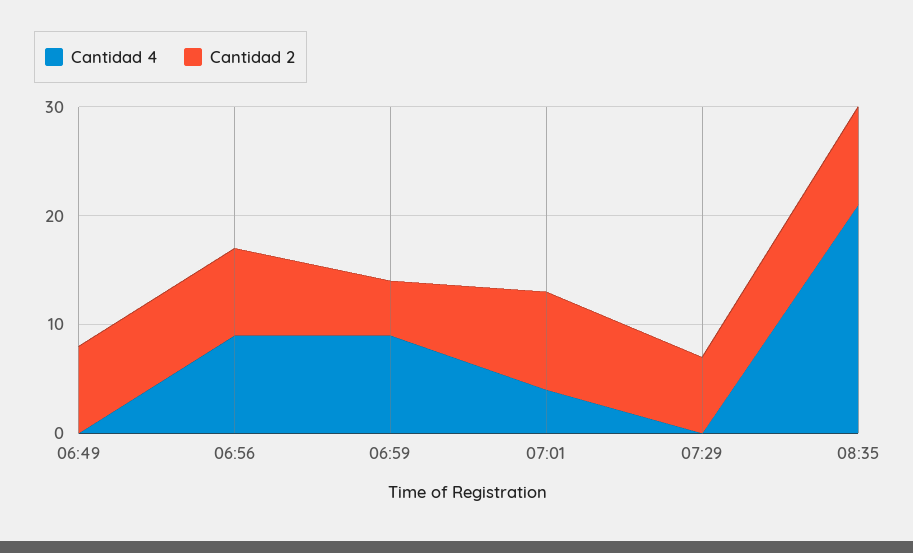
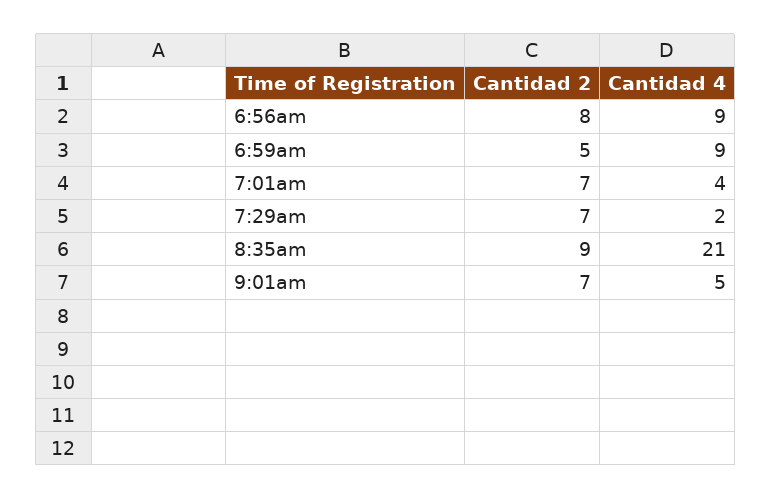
Cantidad 4, 06:49: 0 -> none
Cantidad 2, 06:49: 8 -> none
Cantidad 2, 07:01: 9 -> 7
Cantidad 4, 07:29: 0 -> 2
Cantidad 2, 9:01am: none -> 7
Cantidad 4, 9:01am: none -> 5

